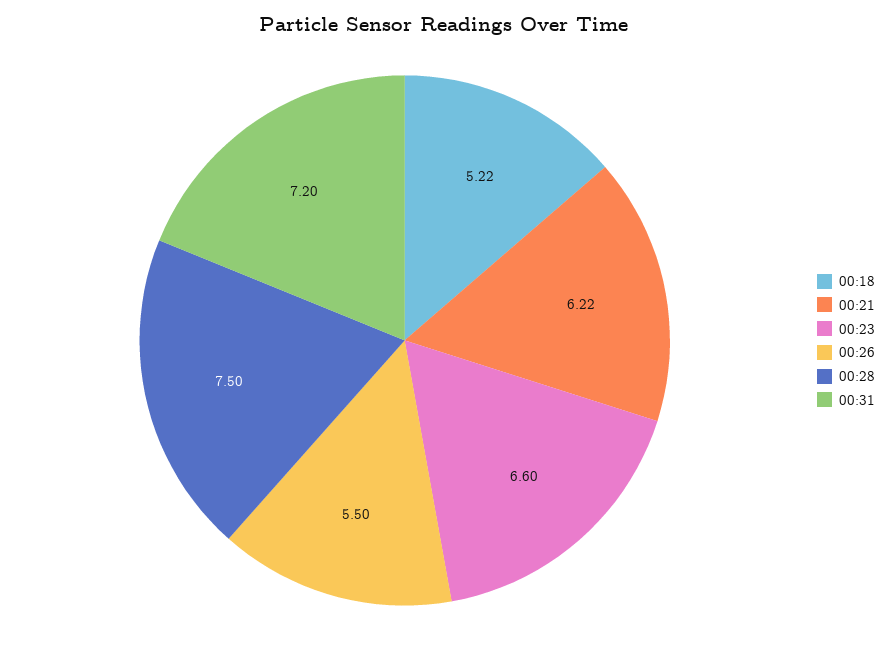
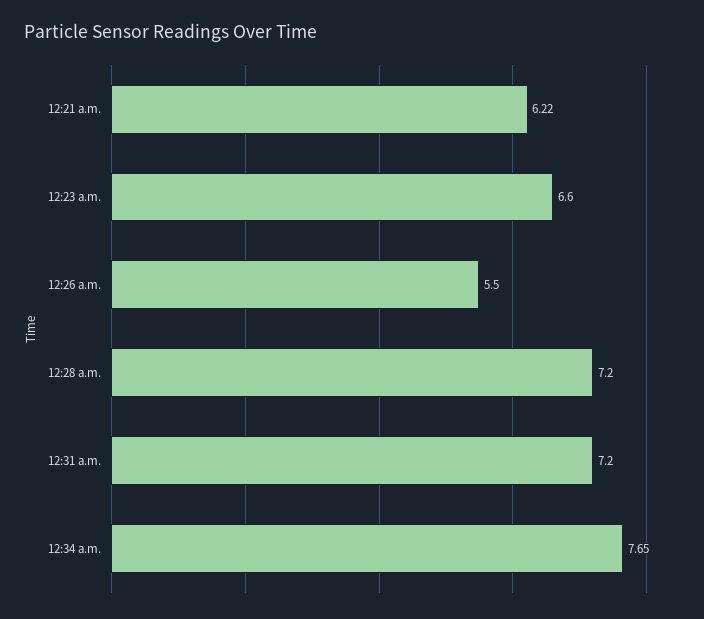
00:18: 5.22 -> none
00:28: 7.5 -> 7.2
12:34 a.m.: none -> 7.65

